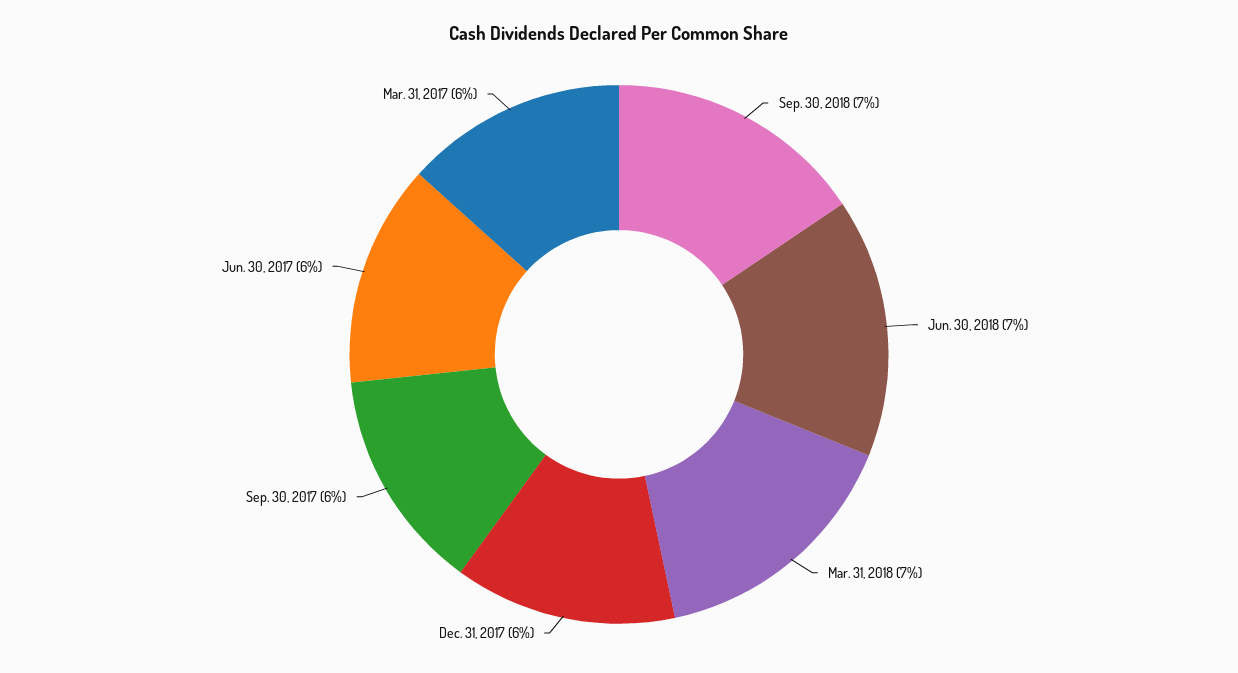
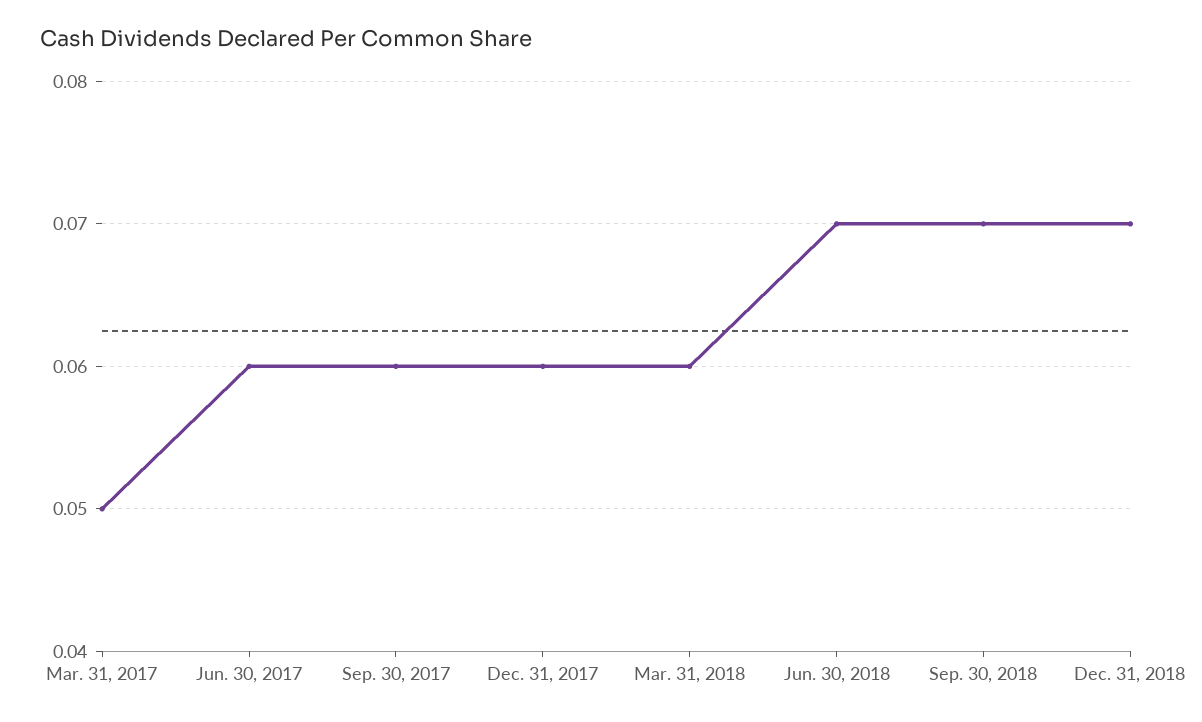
Mar. 31, 2018: 0.07 -> 0.06
Mar. 31, 2017: 0.06 -> 0.05
Dec. 31, 2018: none -> 0.07

